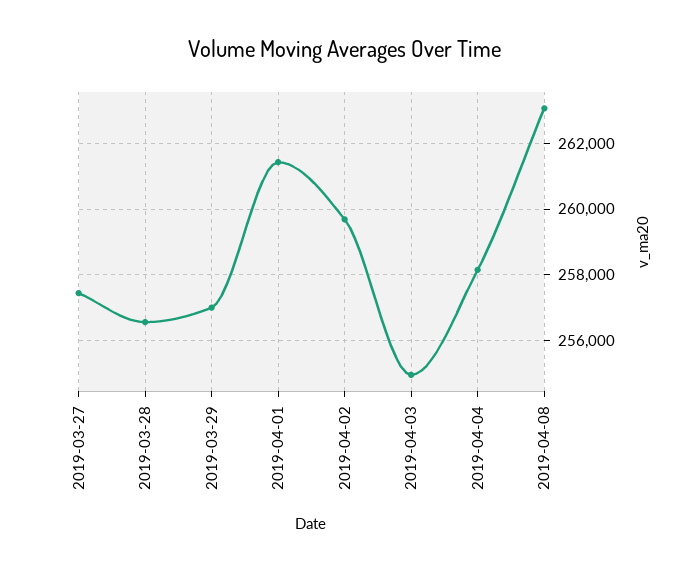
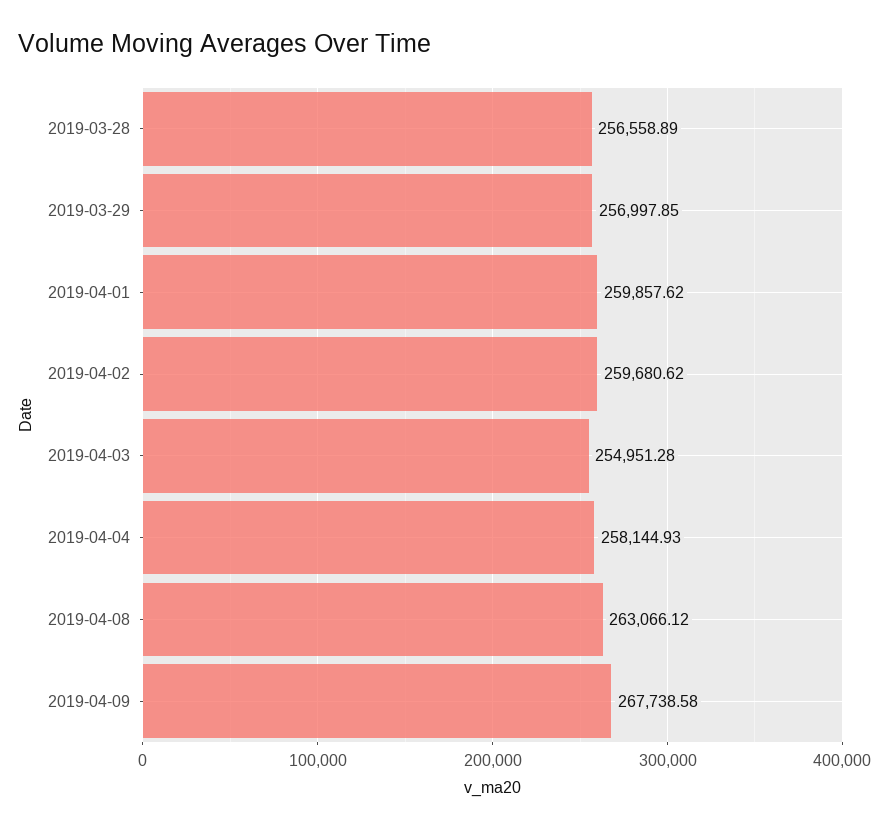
2019-03-27: 257400 -> none
2019-04-01: 261400 -> 259857.62
2019-04-09: none -> 267738.58

